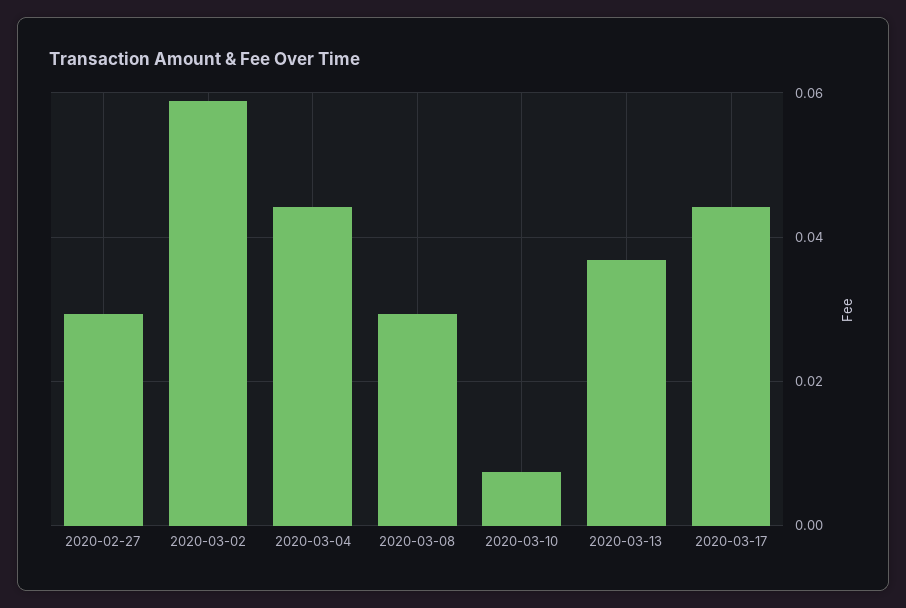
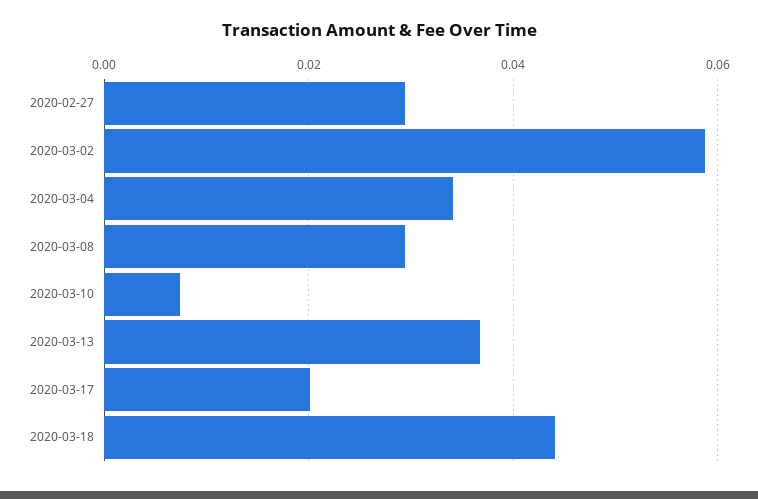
2020-03-04: 0.044 -> 0.034
2020-03-17: 0.044 -> 0.02
2020-03-18: none -> 0.044

